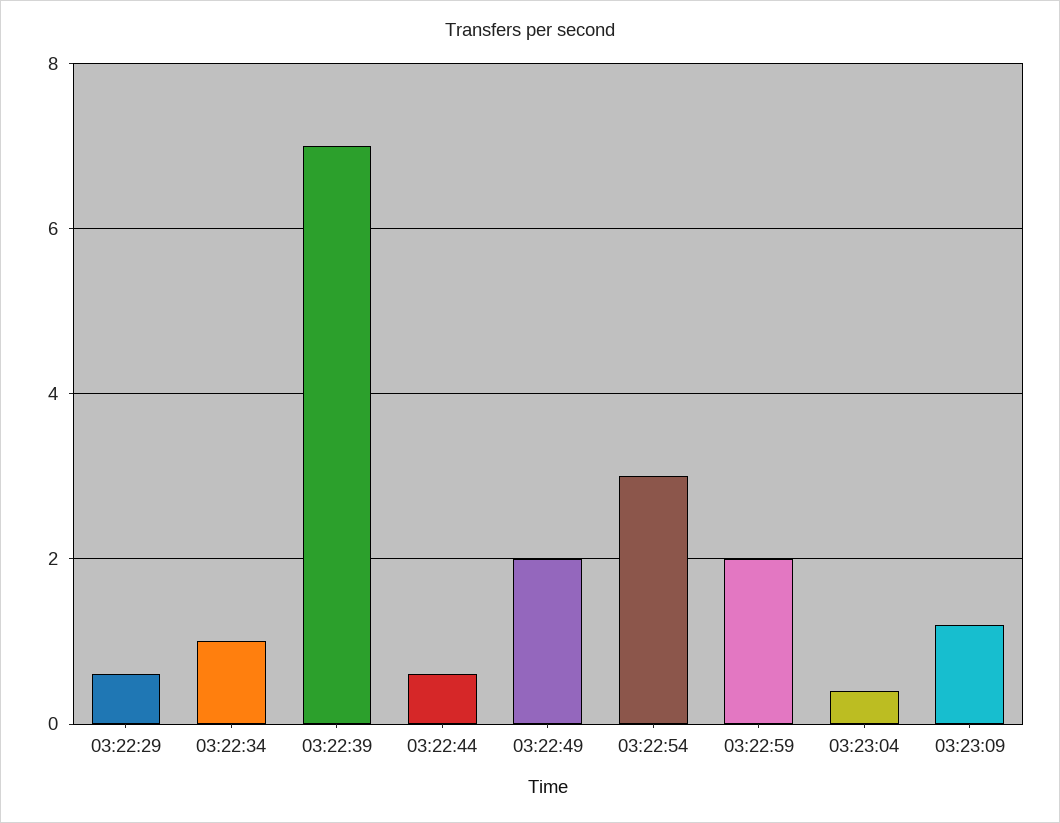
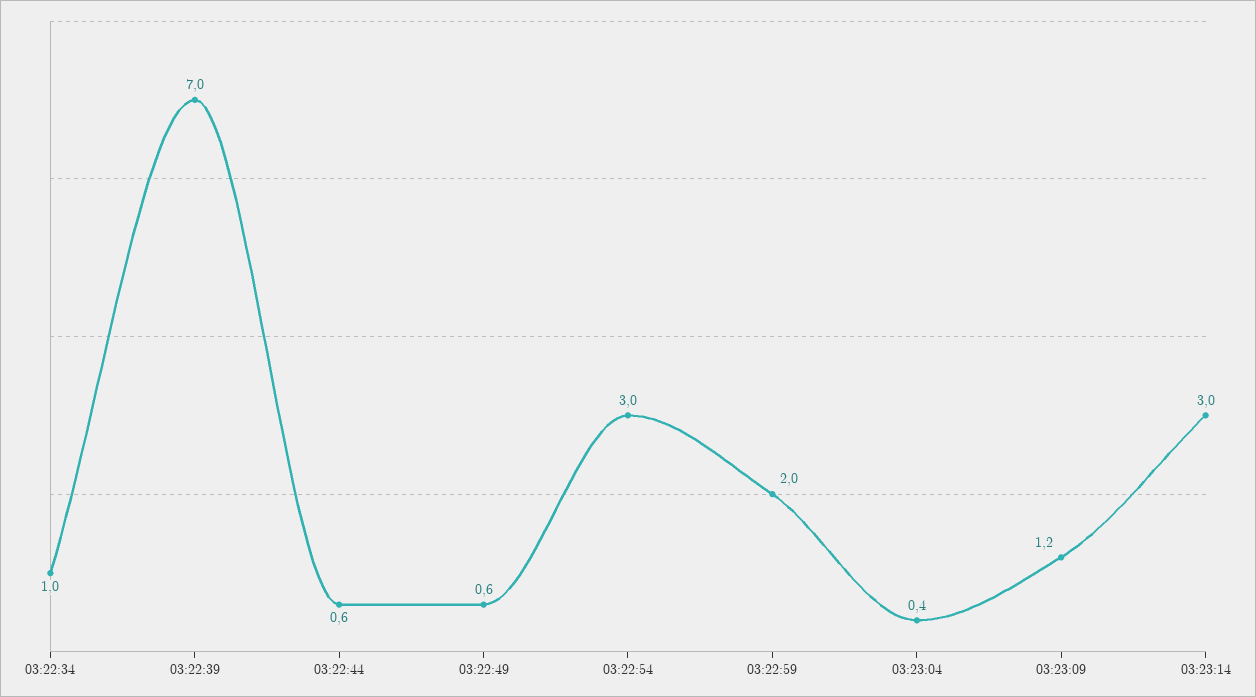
03:22:29: 0.5 -> none
03:22:49: 2 -> 0.6
03:23:14: none -> 3

